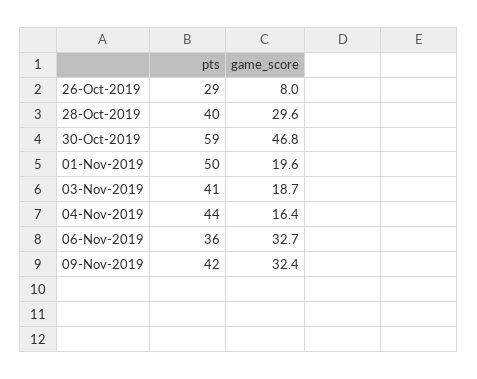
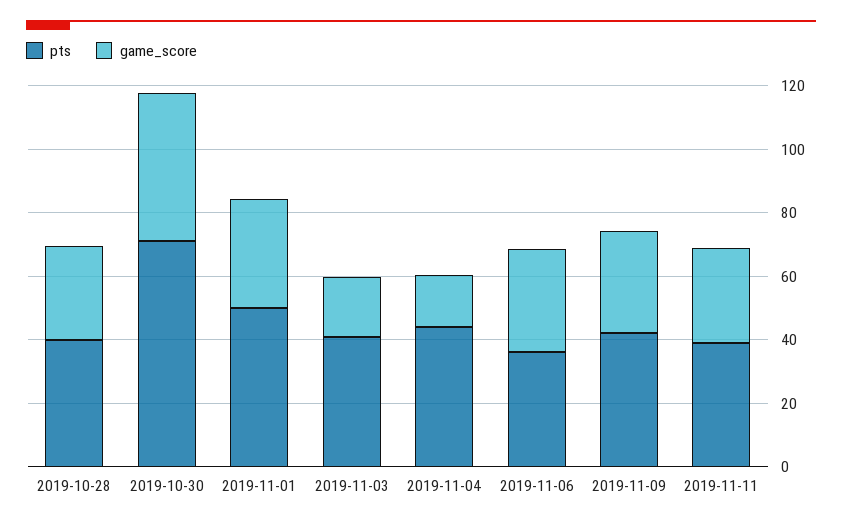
pts, 26-Oct-2019: 29 -> none
game_score, 26-Oct-2019: 8 -> none
pts, 30-Oct-2019: 59 -> 70
game_score, 01-Nov-2019: 19.6 -> 35
pts, 2019-11-11: none -> 40
game_score, 2019-11-11: none -> 30

